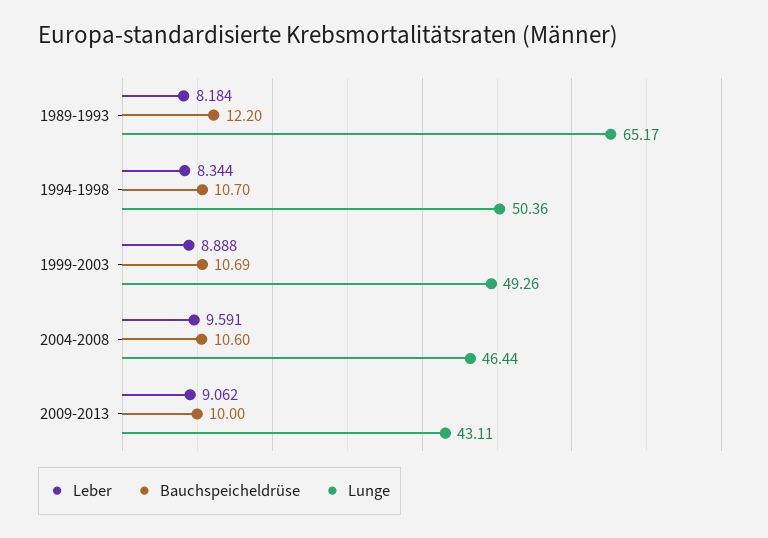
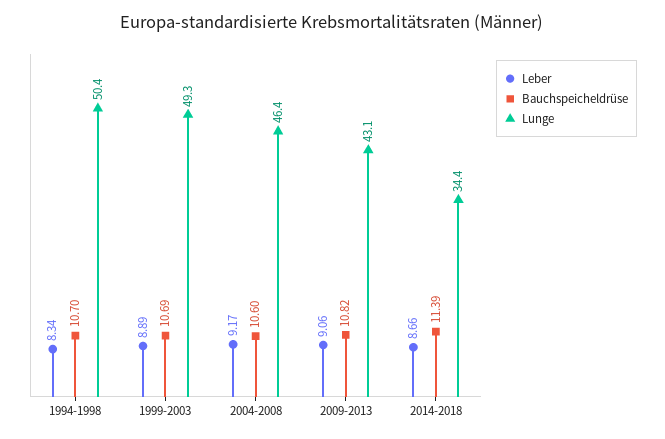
Leber, 1989-1993: 8.184 -> none
Bauchspeicheldrüse, 1989-1993: 12.2 -> none
Lunge, 1989-1993: 65.17 -> none
Leber, 2004-2008: 9.591 -> 9.17
Bauchspeicheldrüse, 2009-2013: 10 -> 10.82
Leber, 2014-2018: none -> 8.66
Bauchspeicheldrüse, 2014-2018: none -> 11.39
Lunge, 2014-2018: none -> 34.4

